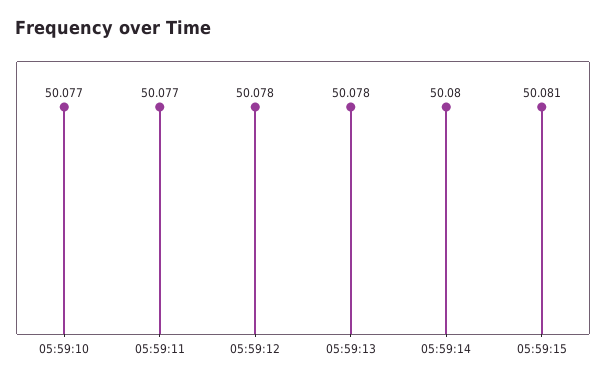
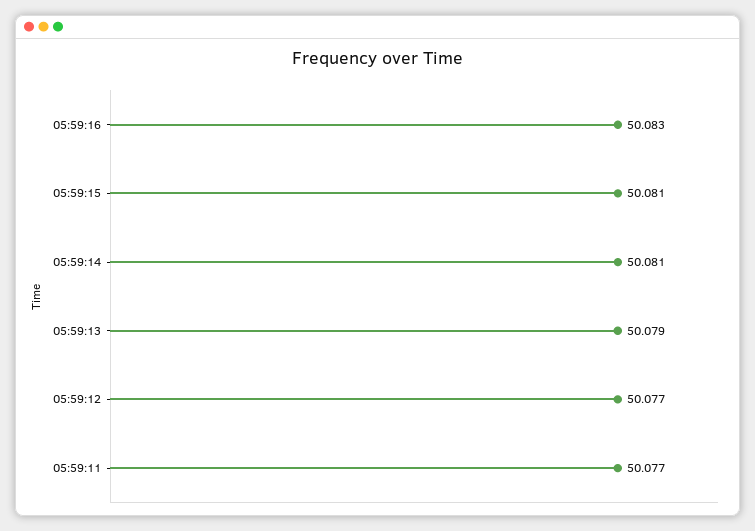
05:59:10: 50.077 -> none
05:59:12: 50.078 -> 50.077
05:59:13: 50.078 -> 50.079
05:59:14: 50.08 -> 50.081
05:59:16: none -> 50.083

